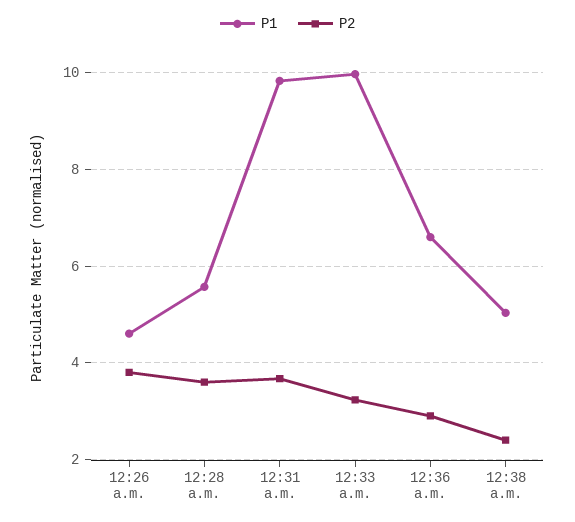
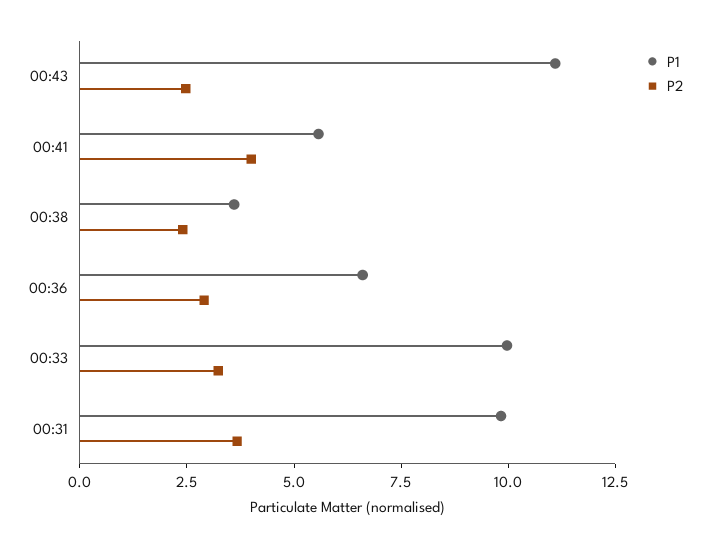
P1, 12:26 a.m.: 4.6 -> none
P2, 12:26 a.m.: 3.8 -> none
P1, 12:28 a.m.: 5.6 -> none
P2, 12:28 a.m.: 3.6 -> none
P1, 12:38 a.m.: 5 -> 3.5
P1, 00:43: none -> 11
P2, 00:43: none -> 2.5
P1, 00:41: none -> 5.5
P2, 00:41: none -> 4

